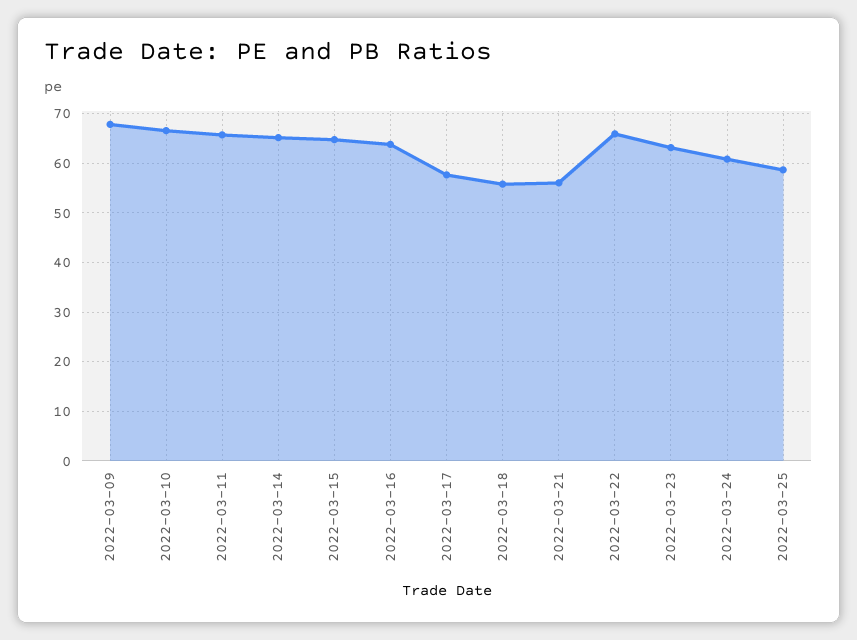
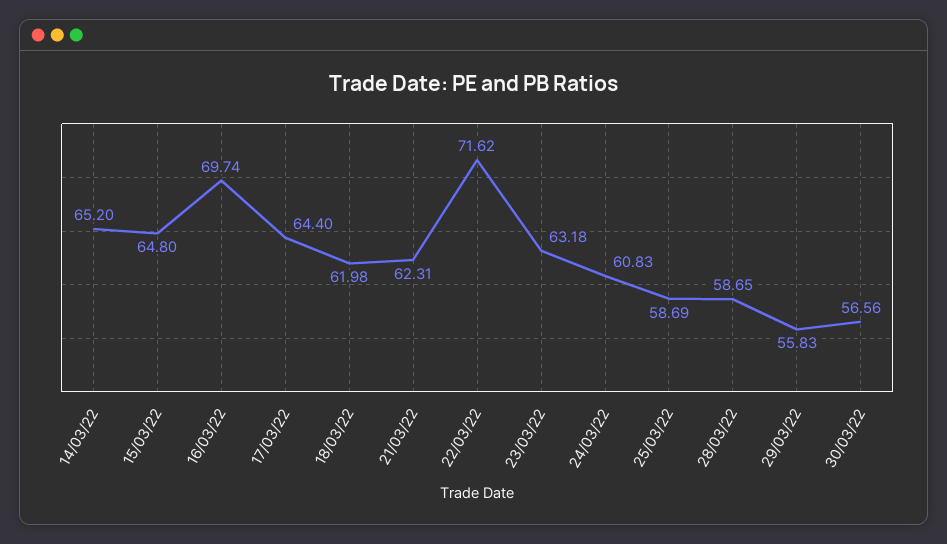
2022-03-09: 68 -> none
2022-03-10: 66 -> none
2022-03-11: 66 -> none
2022-03-16: 64 -> 69.74
2022-03-17: 58 -> 64.4
2022-03-18: 56 -> 61.98
2022-03-21: 56 -> 62.31
2022-03-22: 66 -> 71.62
28/03/22: none -> 58.65
29/03/22: none -> 55.83
30/03/22: none -> 56.56

